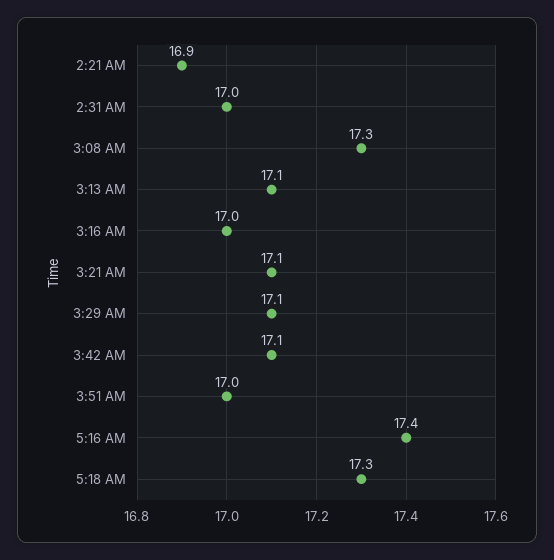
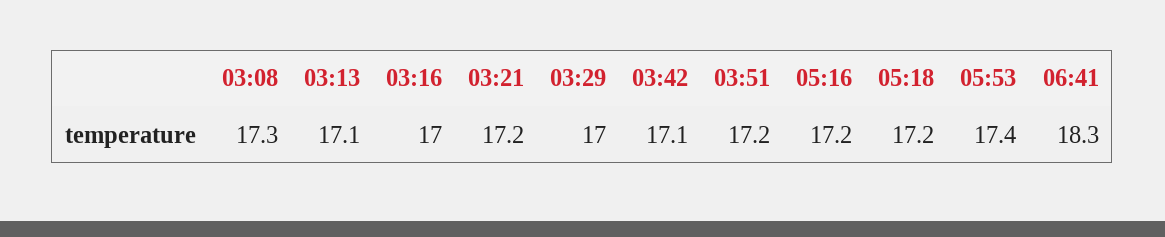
2:21 AM: 16.9 -> none
2:31 AM: 17 -> none
3:21 AM: 17.1 -> 17.2
3:29 AM: 17.1 -> 17
3:51 AM: 17 -> 17.2
5:16 AM: 17.4 -> 17.2
5:18 AM: 17.3 -> 17.2
05:53: none -> 17.4
06:41: none -> 18.3

